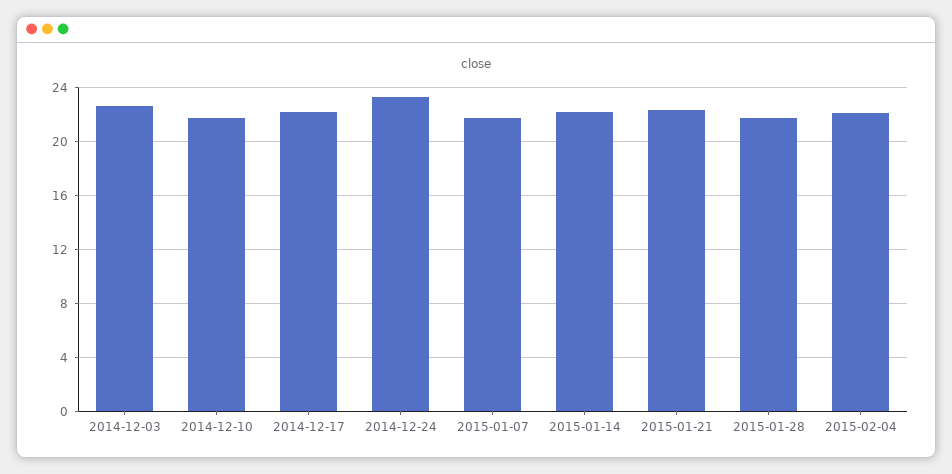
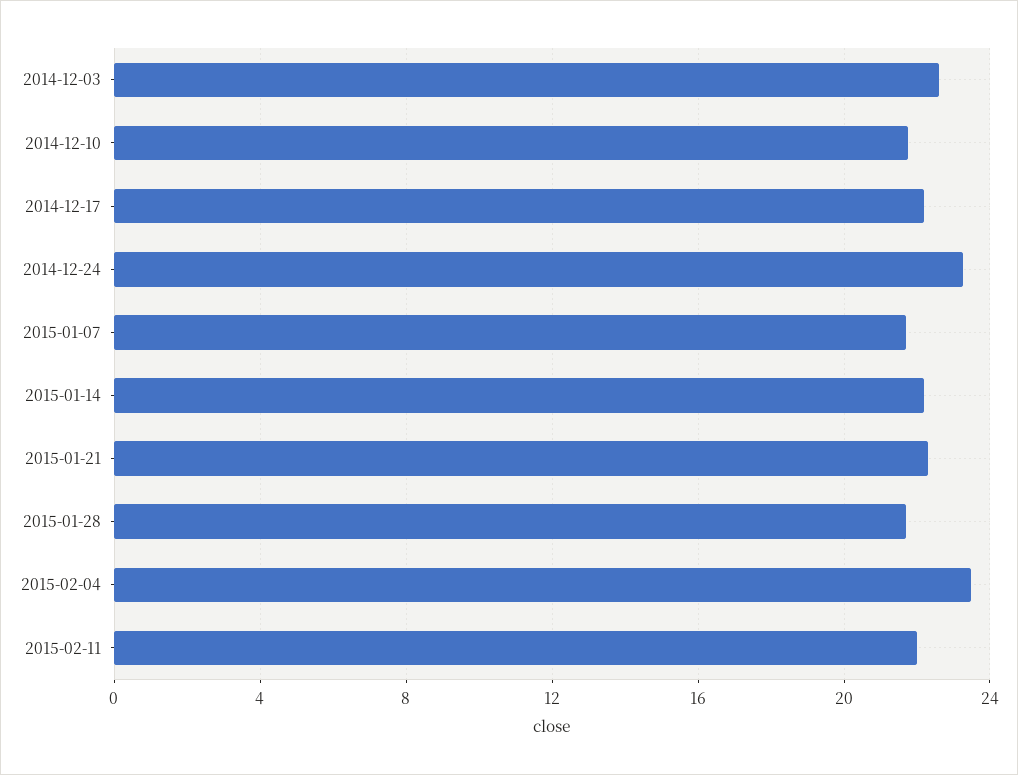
2015-02-04: 22 -> 23.5
2015-02-11: none -> 22

